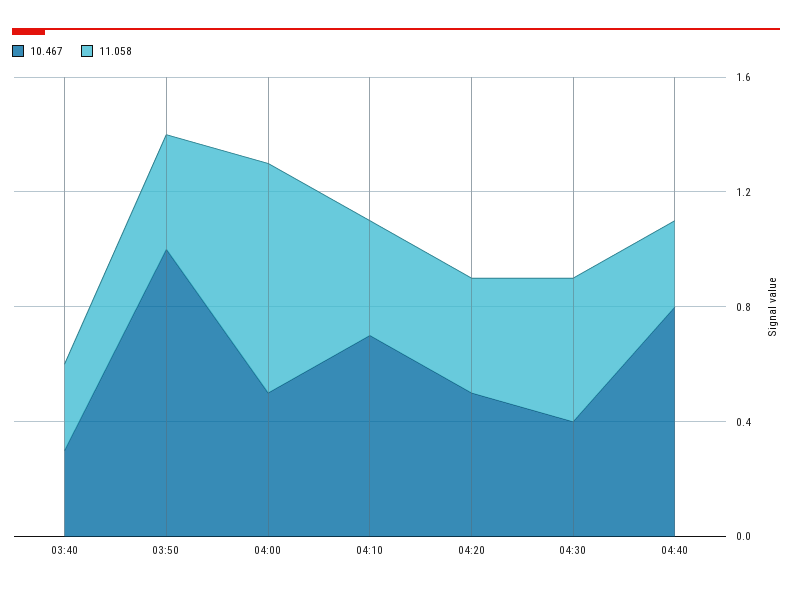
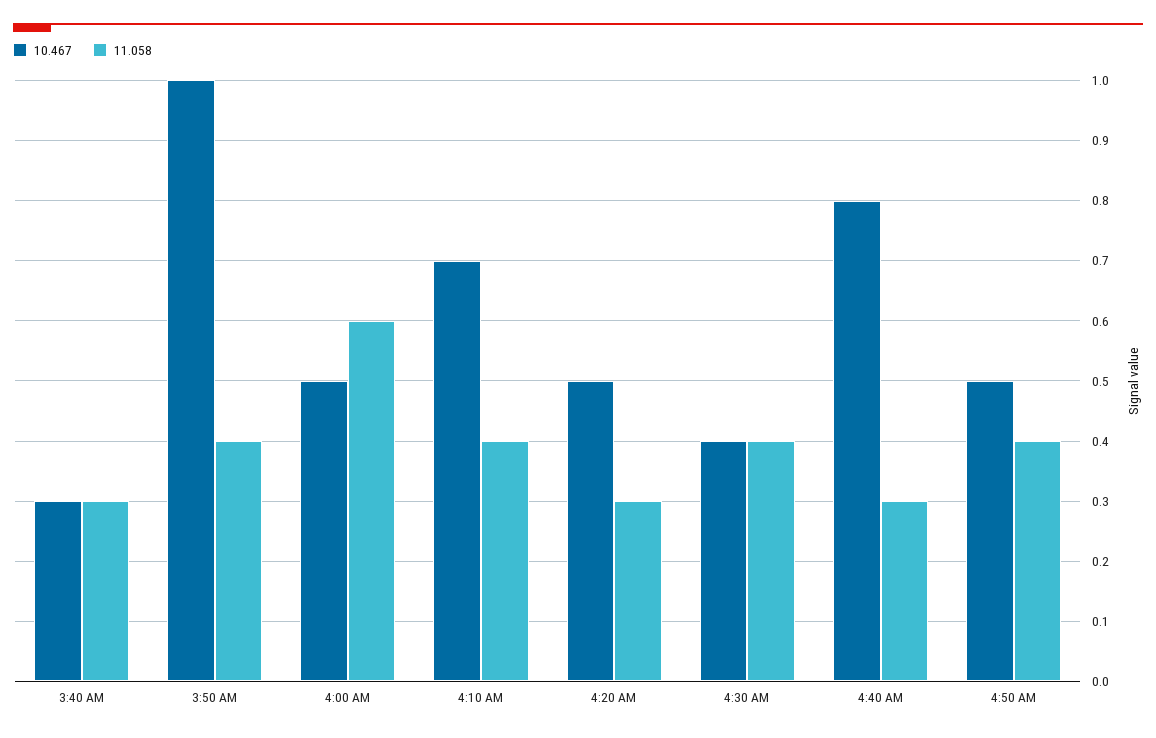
11.058, 04:00: 0.8 -> 0.6
11.058, 04:20: 0.4 -> 0.3
11.058, 04:30: 0.5 -> 0.4
10.467, 4:50 AM: none -> 0.5
11.058, 4:50 AM: none -> 0.4

